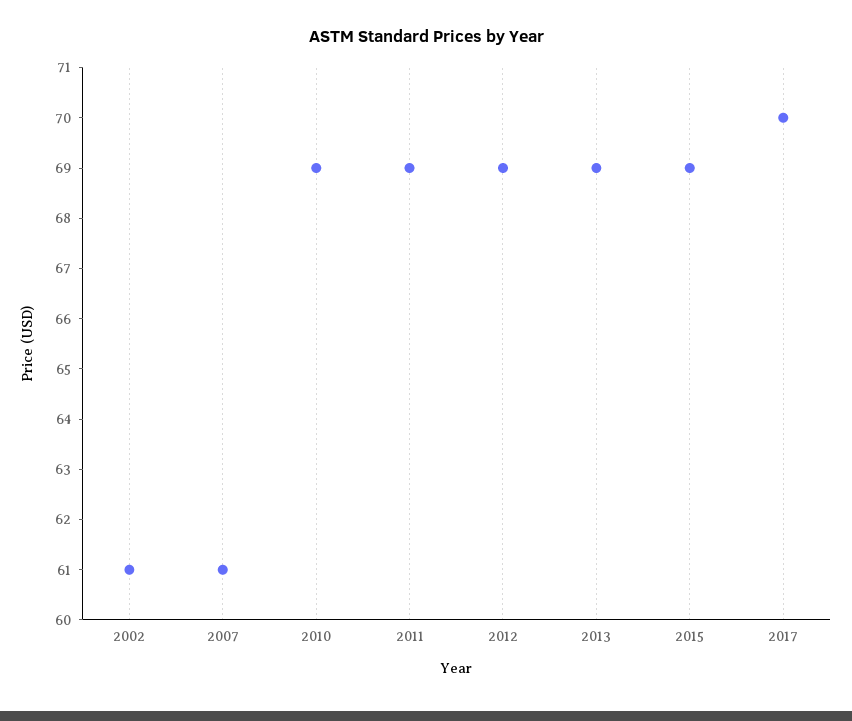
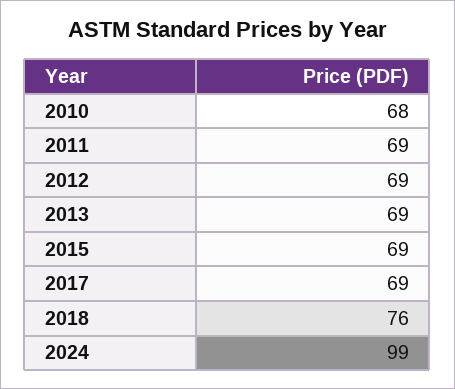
2002: 61 -> none
2007: 61 -> none
2010: 69 -> 68
2017: 70 -> 69
2018: none -> 76
2024: none -> 99

